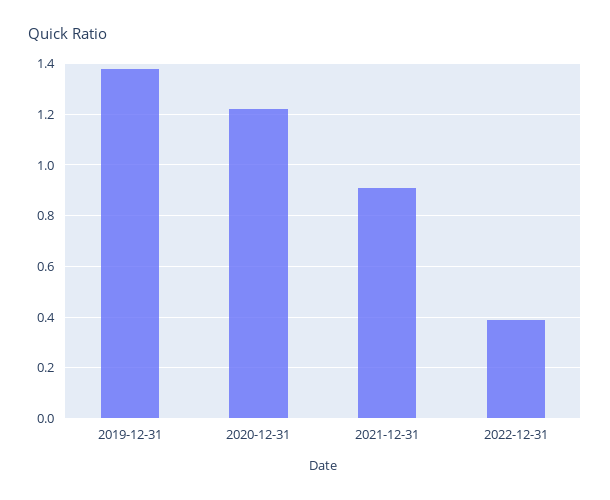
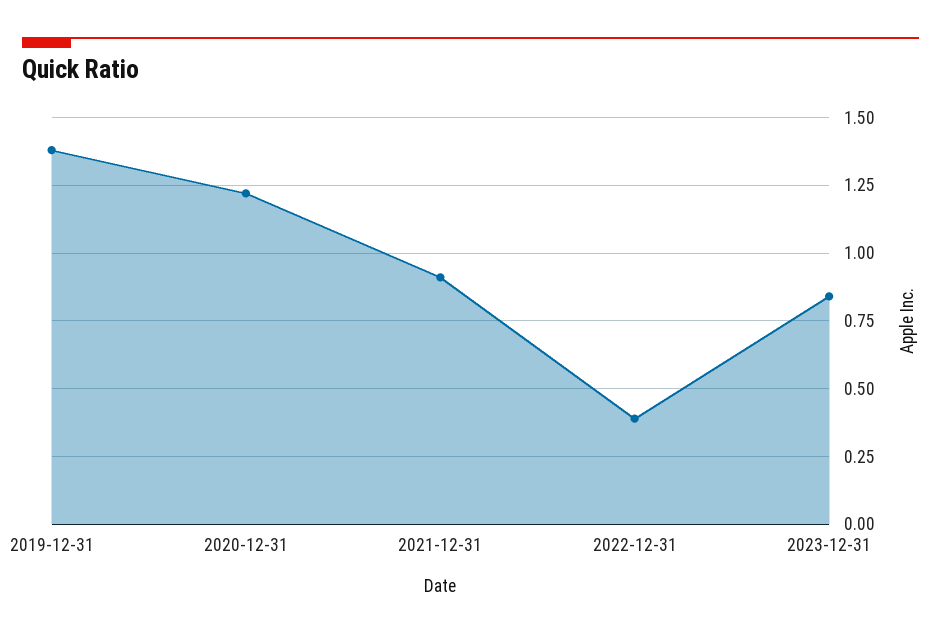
2023-12-31: none -> 0.85

